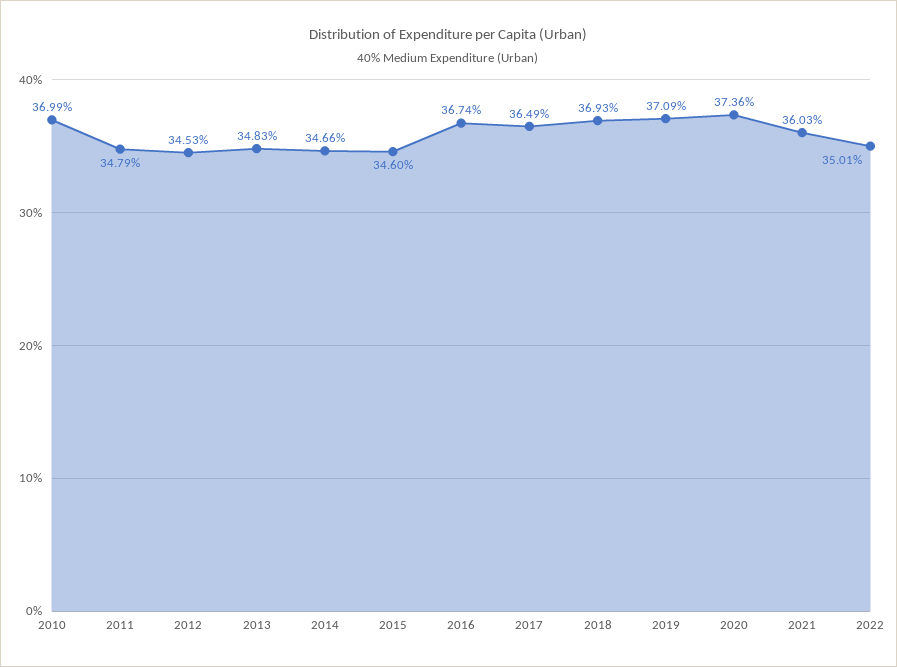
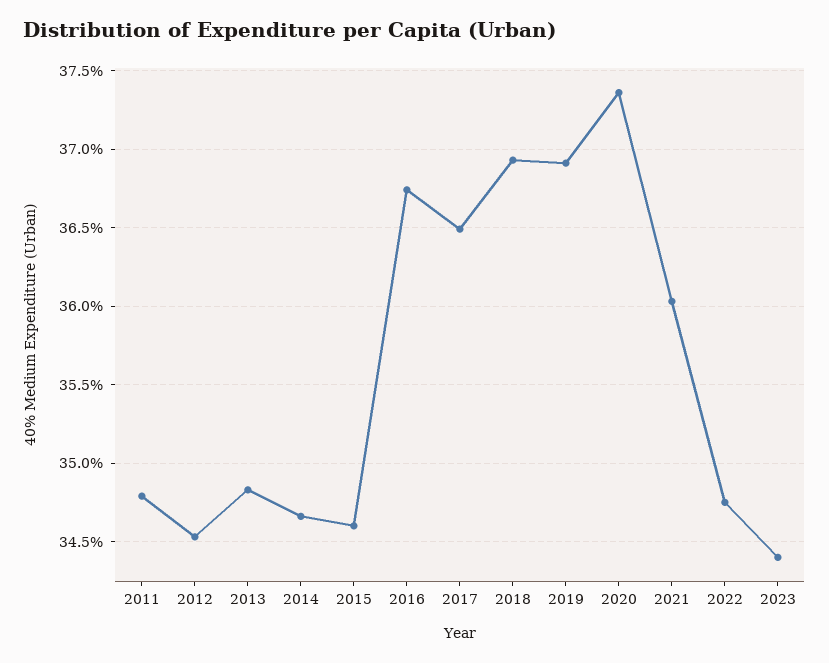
2010: 36.99 -> none
2019: 37.09 -> 36.9
2022: 35.01 -> 34.75
2023: none -> 34.4

